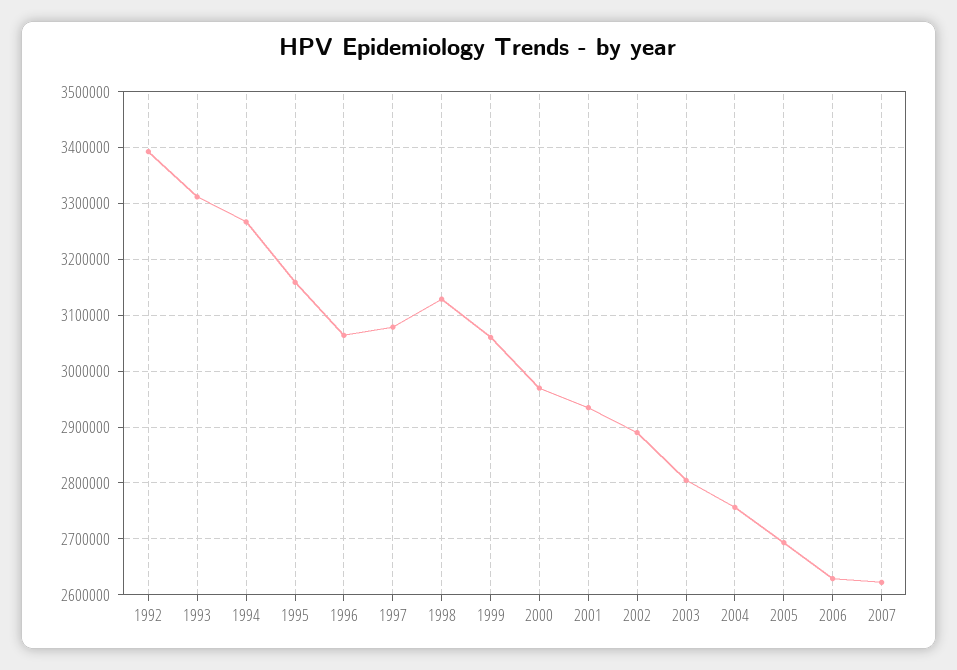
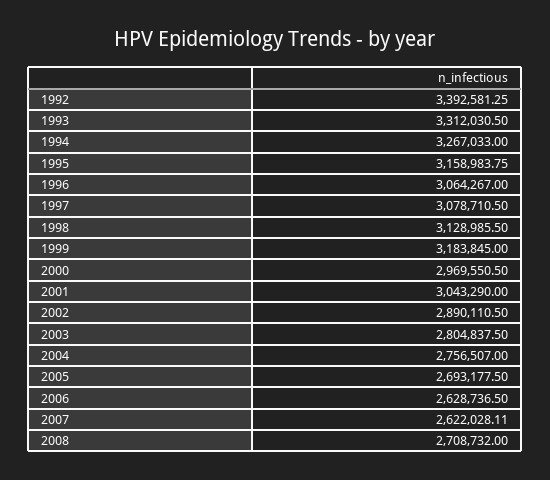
1999: 3060000 -> 3183845
2001: 2940000 -> 3043290
2008: none -> 2708732

